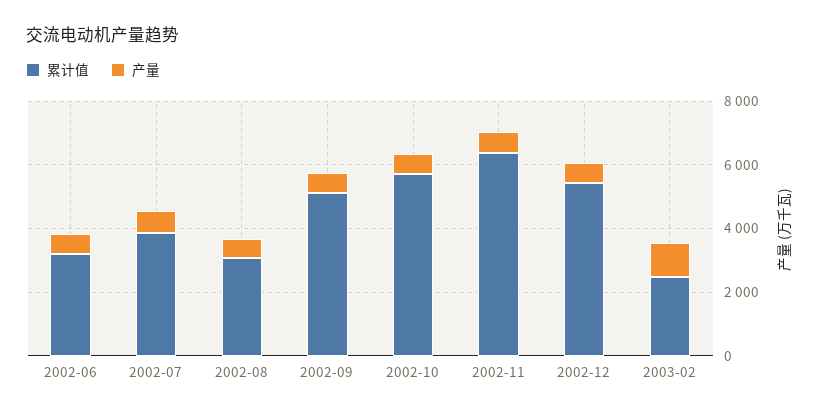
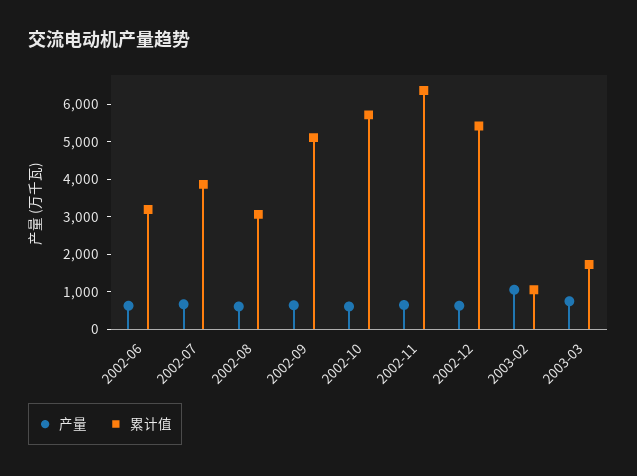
累计值, 2003-02: 2500 -> 1000
产量, 2003-03: none -> 750
累计值, 2003-03: none -> 1750

